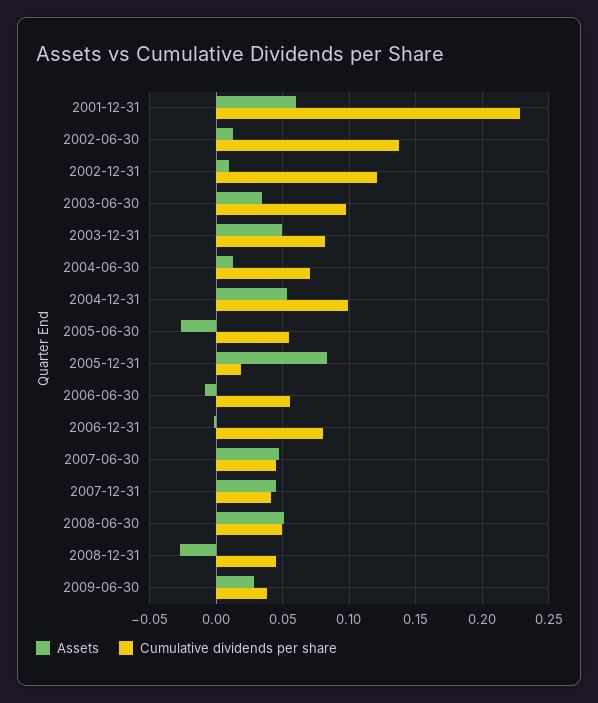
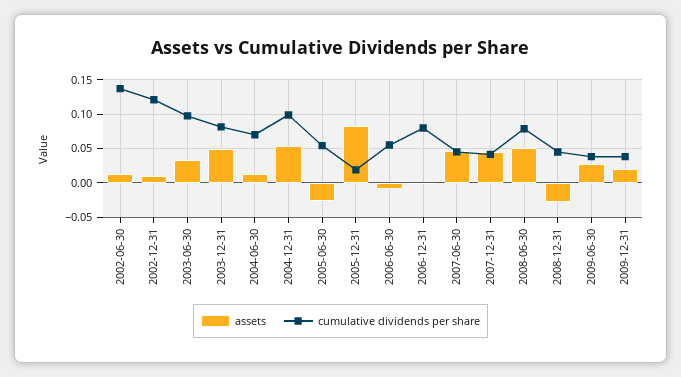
Assets, 2001-12-31: 0.06 -> none
Cumulative dividends per share, 2001-12-31: 0.23 -> none
Cumulative dividends per share, 2008-06-30: 0.05 -> 0.08
Assets, 2009-12-31: none -> 0.02
Cumulative dividends per share, 2009-12-31: none -> 0.04

